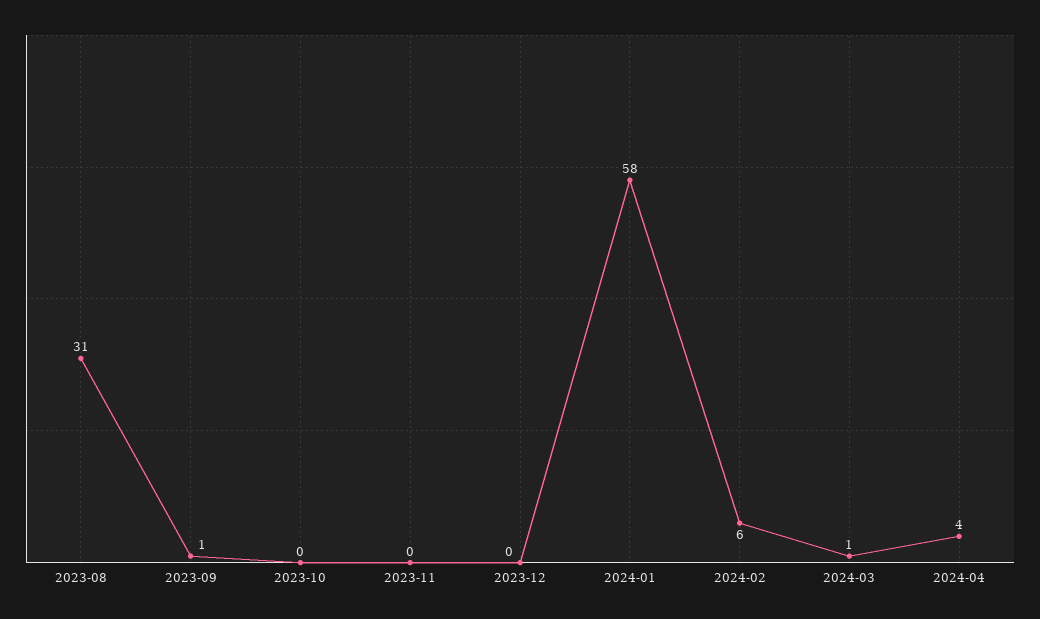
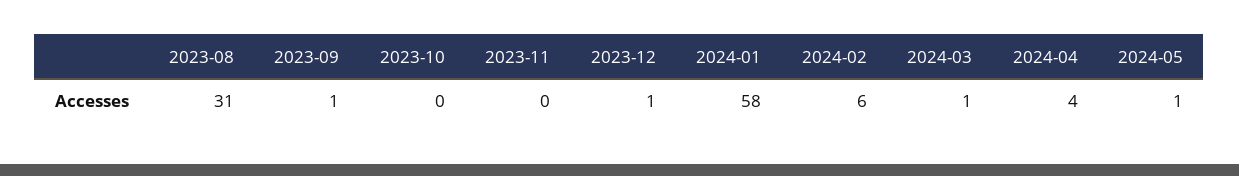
2023-12: 0 -> 1
2024-05: none -> 1

